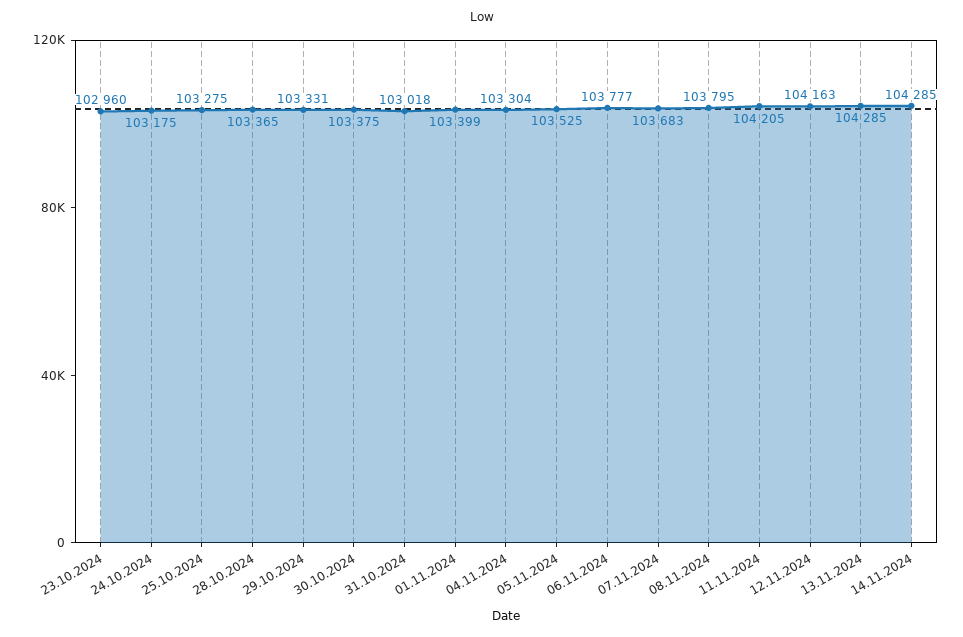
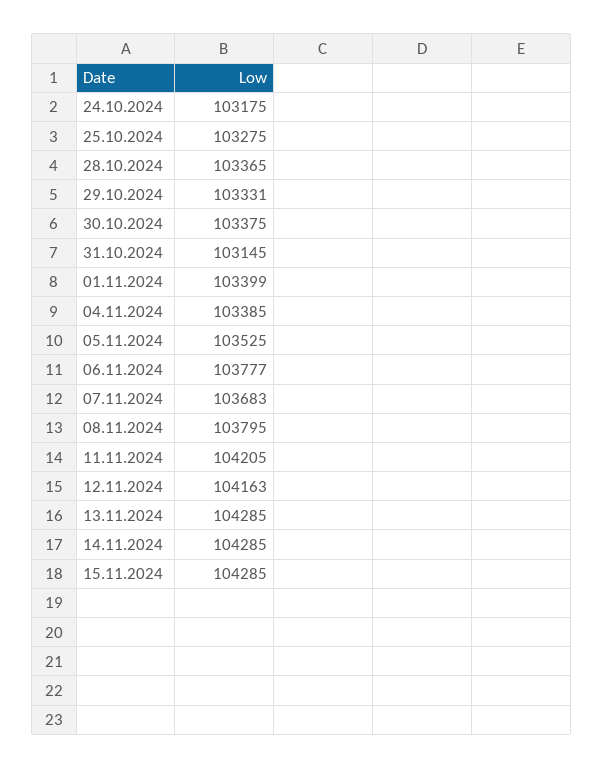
23.10.2024: 102960 -> none
31.10.2024: 103018 -> 103145
04.11.2024: 103304 -> 103385
15.11.2024: none -> 104285

